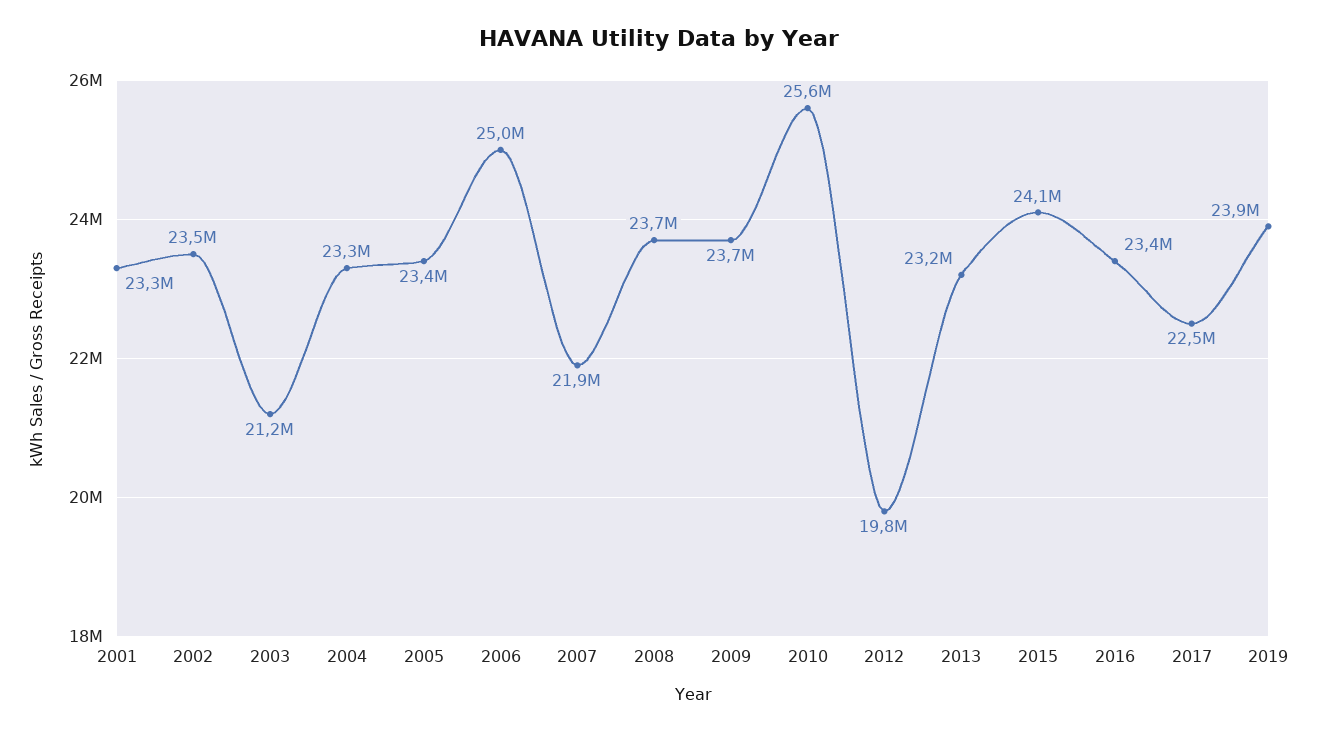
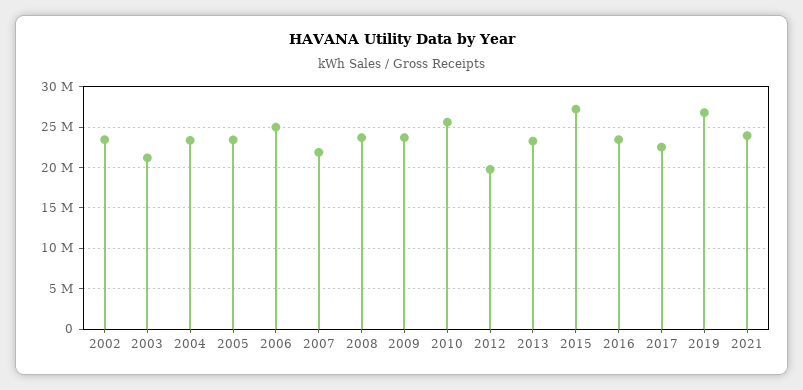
2001: 23300000 -> none
2015: 24100000 -> 27000000
2019: 23900000 -> 27000000
2021: none -> 24000000

